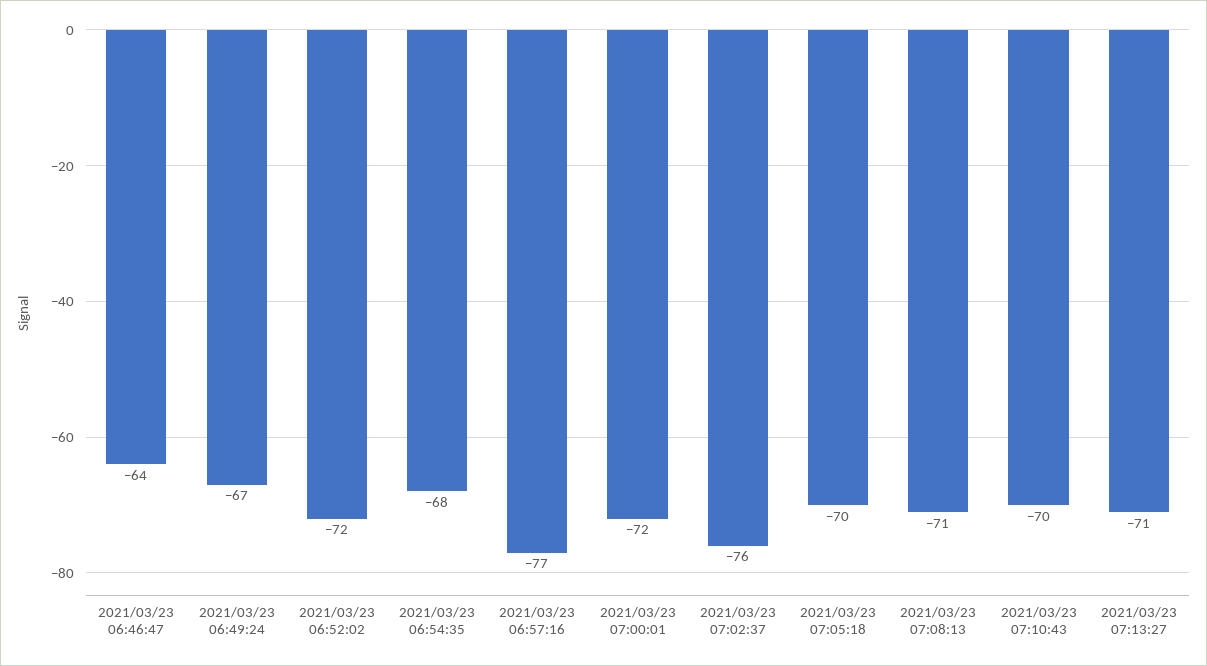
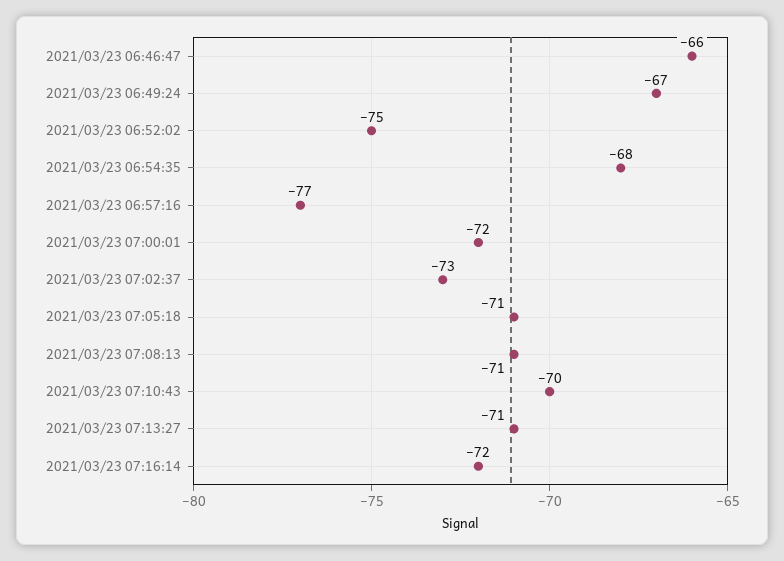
2021/03/23 06:46:47: -64 -> -66
2021/03/23 06:52:02: -72 -> -75
2021/03/23 07:02:37: -76 -> -73
2021/03/23 07:05:18: -70 -> -71
2021/03/23 07:16:14: none -> -72

